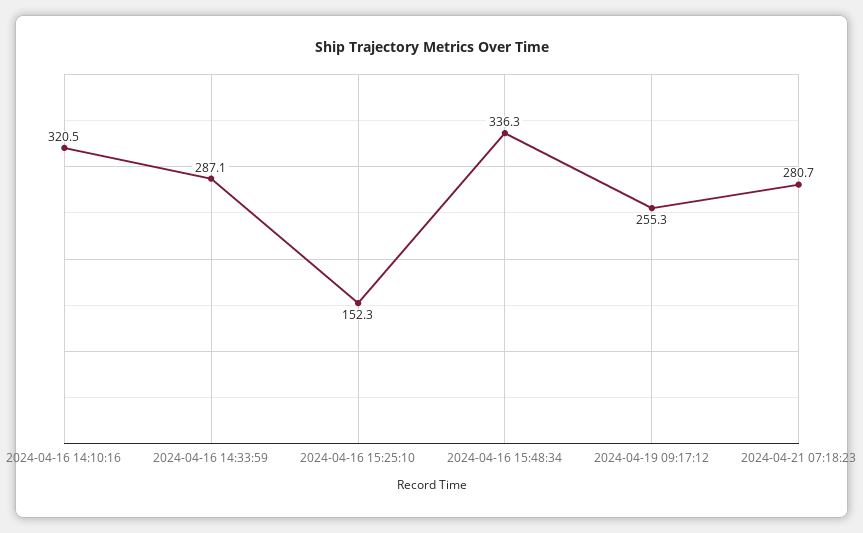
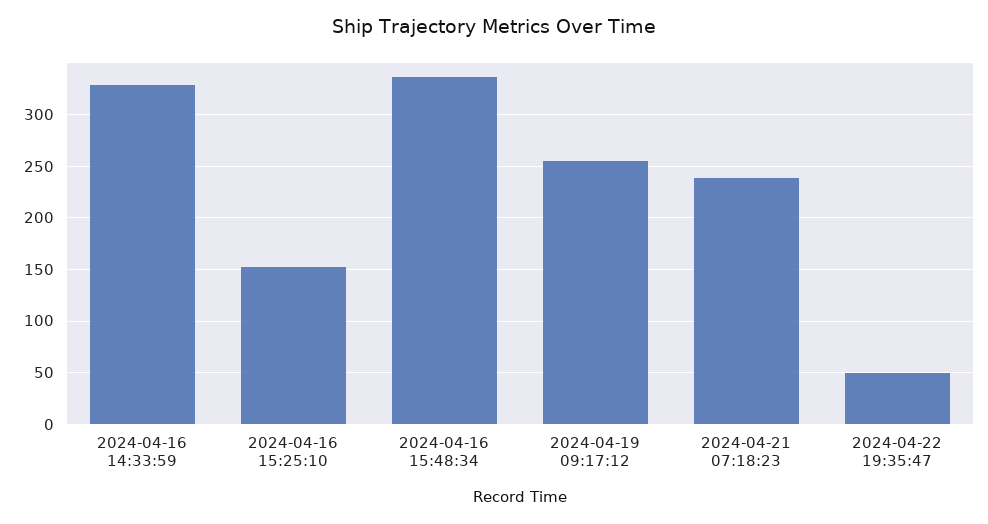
2024-04-16 14:10:16: 320.5 -> none
2024-04-16 14:33:59: 287.1 -> 330
2024-04-21 07:18:23: 280.7 -> 240
2024-04-22 19:35:47: none -> 50

